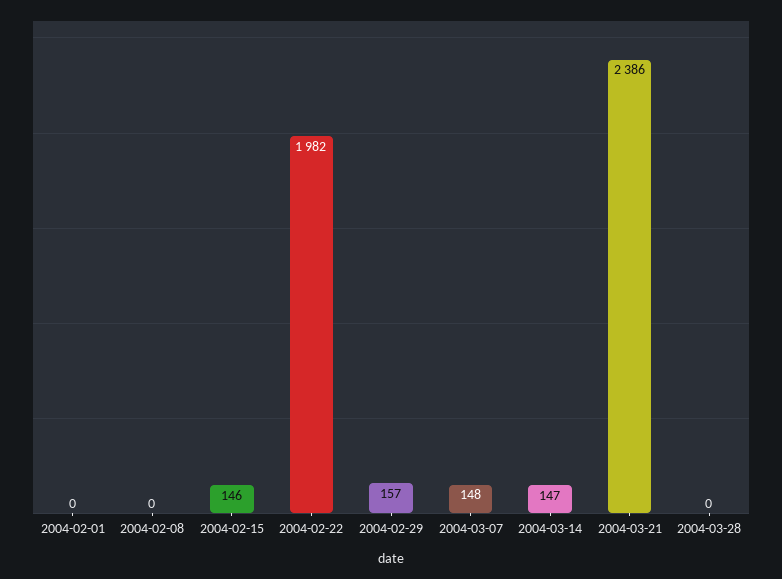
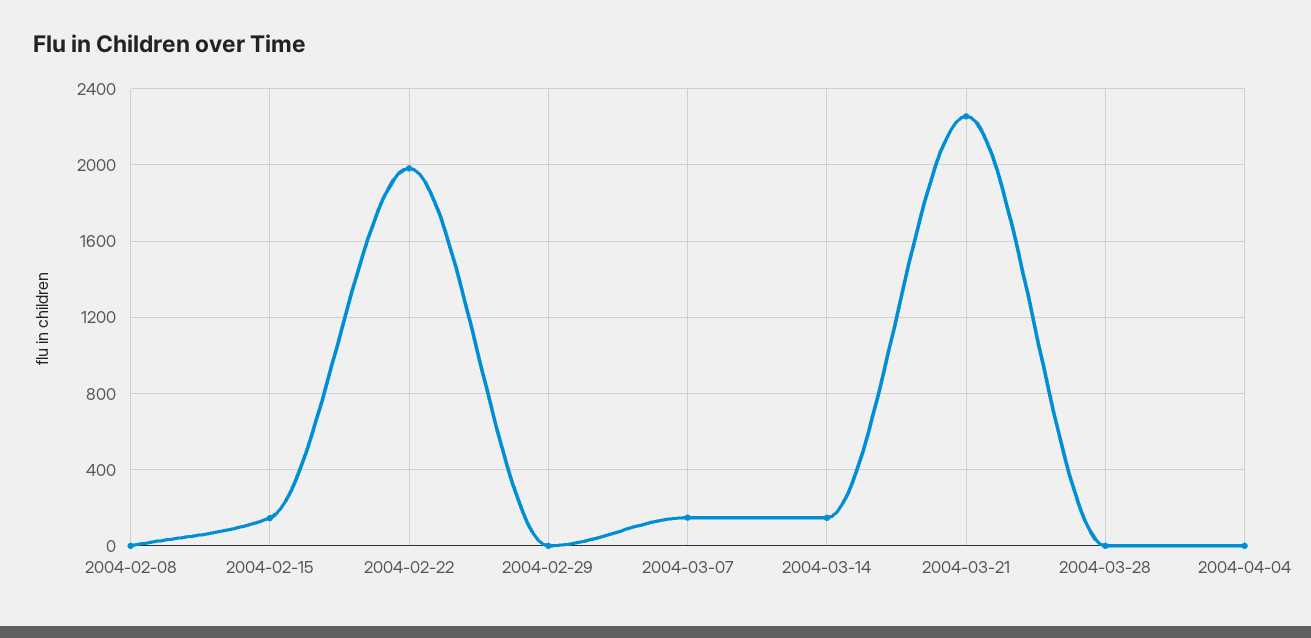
2004-02-01: 0 -> none
2004-02-29: 157 -> 0
2004-03-21: 2386 -> 2250
2004-04-04: none -> 0

